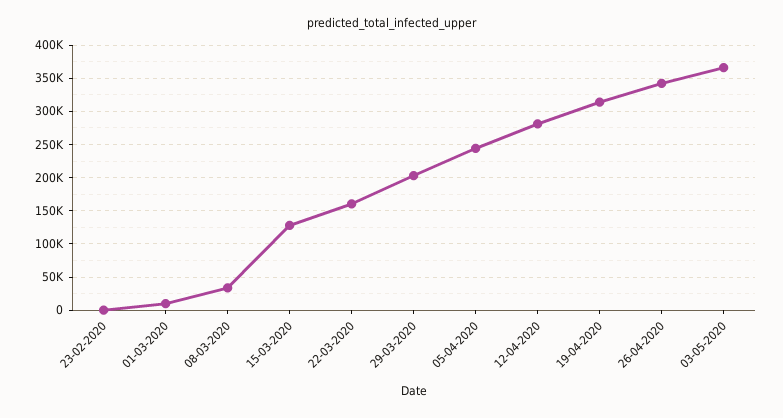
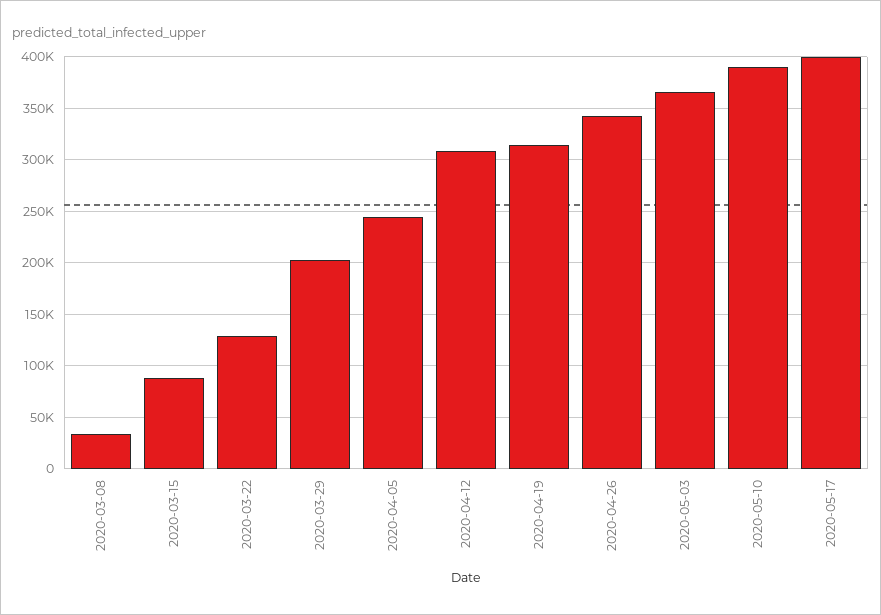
23-02-2020: 0 -> none
01-03-2020: 10000 -> none
15-03-2020: 130000 -> 90000
22-03-2020: 160000 -> 130000
12-04-2020: 280000 -> 310000
2020-05-10: none -> 390000
2020-05-17: none -> 400000

